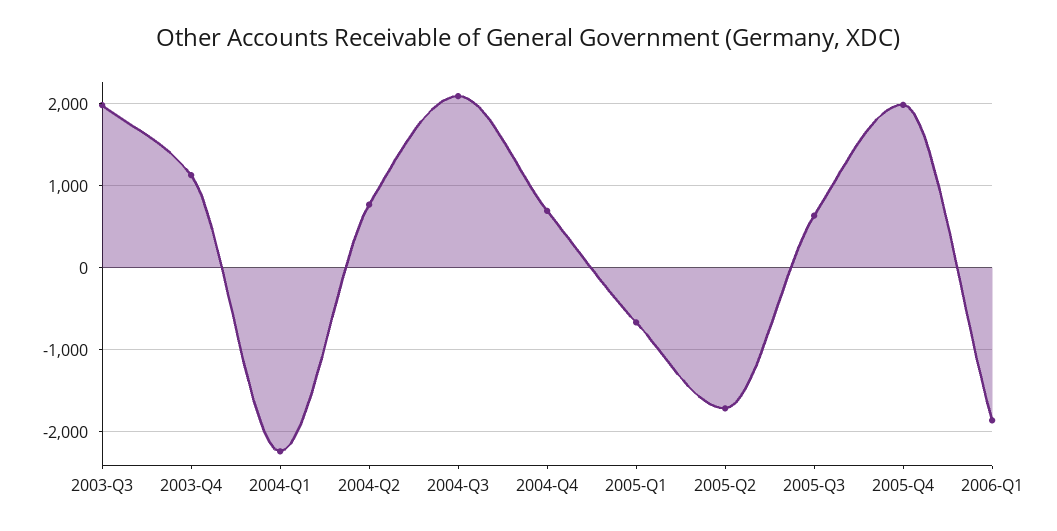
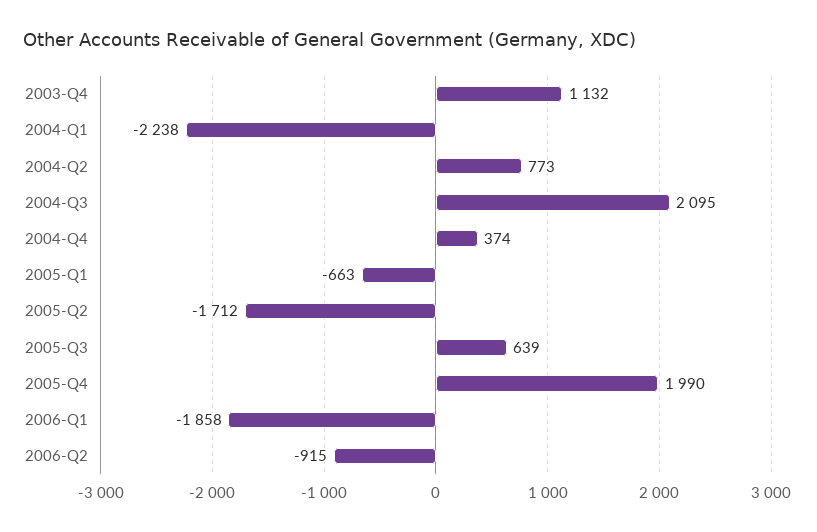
2003-Q3: 2000 -> none
2004-Q4: 700 -> 374
2006-Q2: none -> -915

